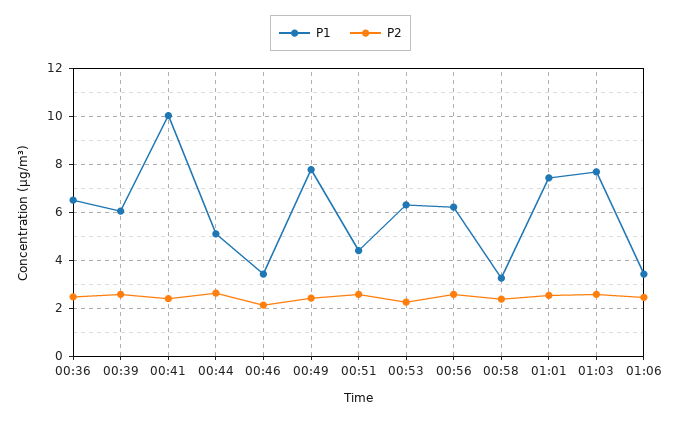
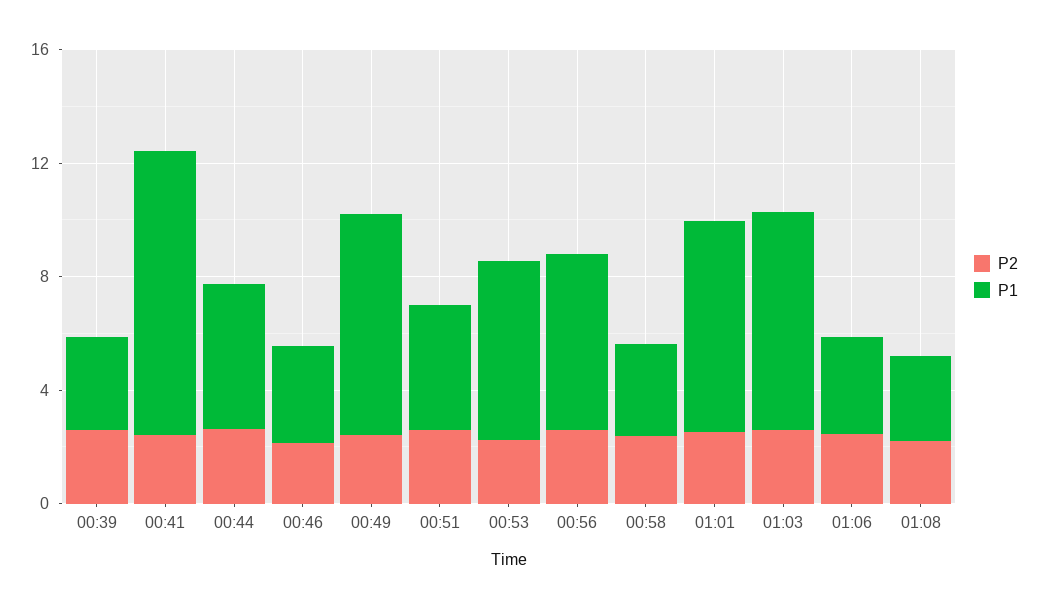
P1, 00:36: 6.5 -> none
P2, 00:36: 2.5 -> none
P1, 00:39: 6 -> 3
P2, 01:08: none -> 2
P1, 01:08: none -> 3

